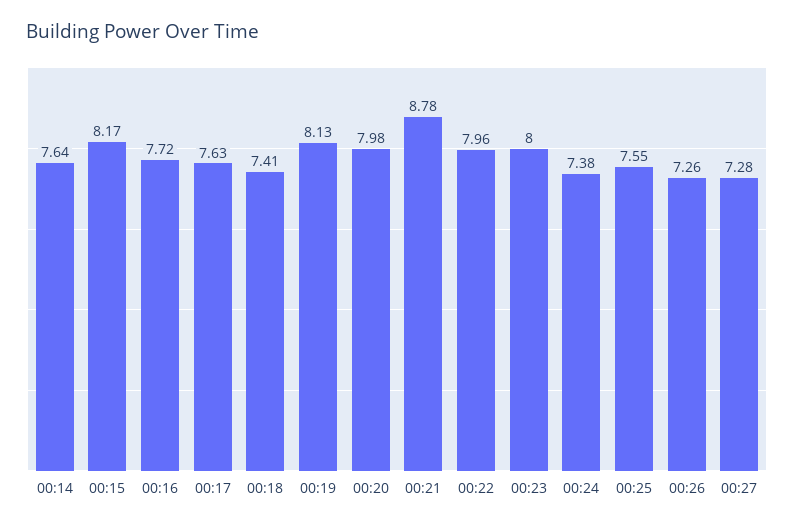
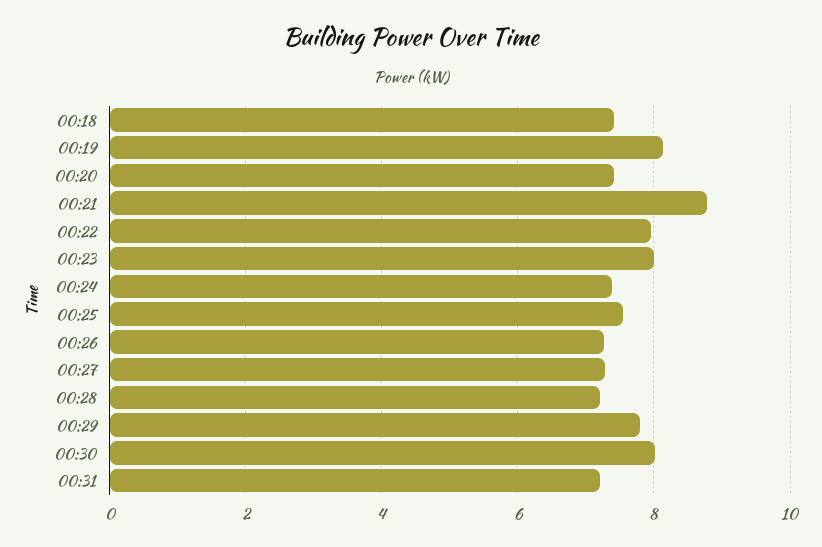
00:14: 7.64 -> none
00:15: 8.17 -> none
00:16: 7.72 -> none
00:17: 7.63 -> none
00:20: 7.98 -> 7.4
00:28: none -> 7.2
00:29: none -> 7.8
00:30: none -> 8
00:31: none -> 7.2

